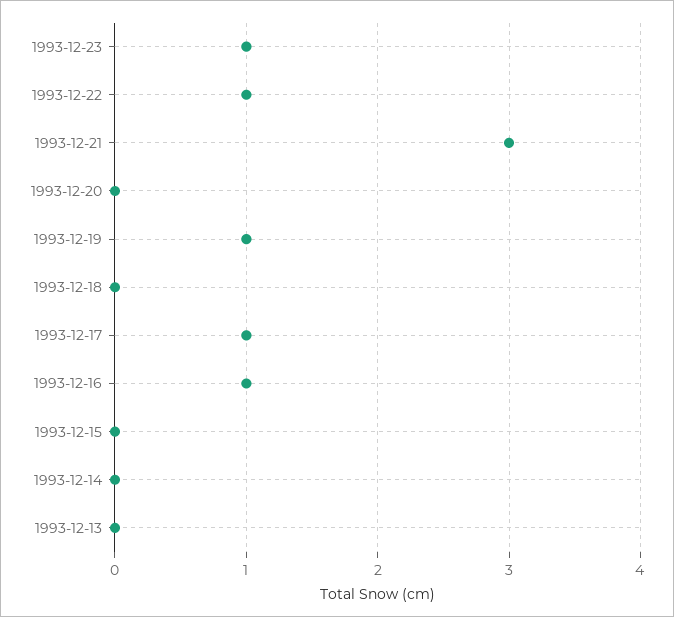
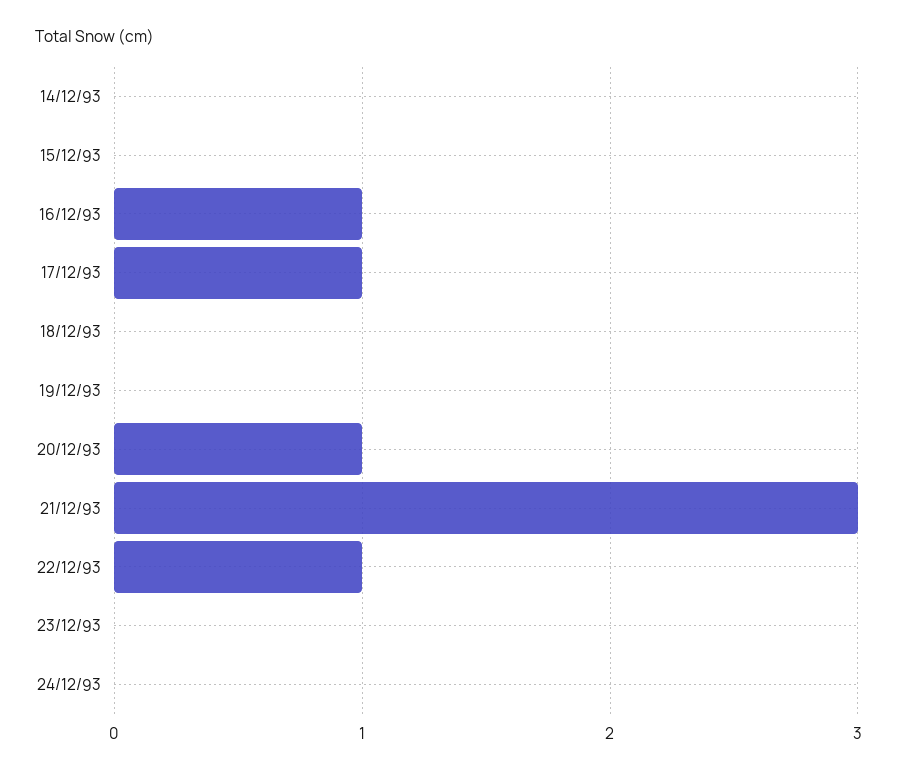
1993-12-23: 1 -> 0
1993-12-20: 0 -> 1
1993-12-19: 1 -> 0
1993-12-13: 0 -> none
24/12/93: none -> 0

